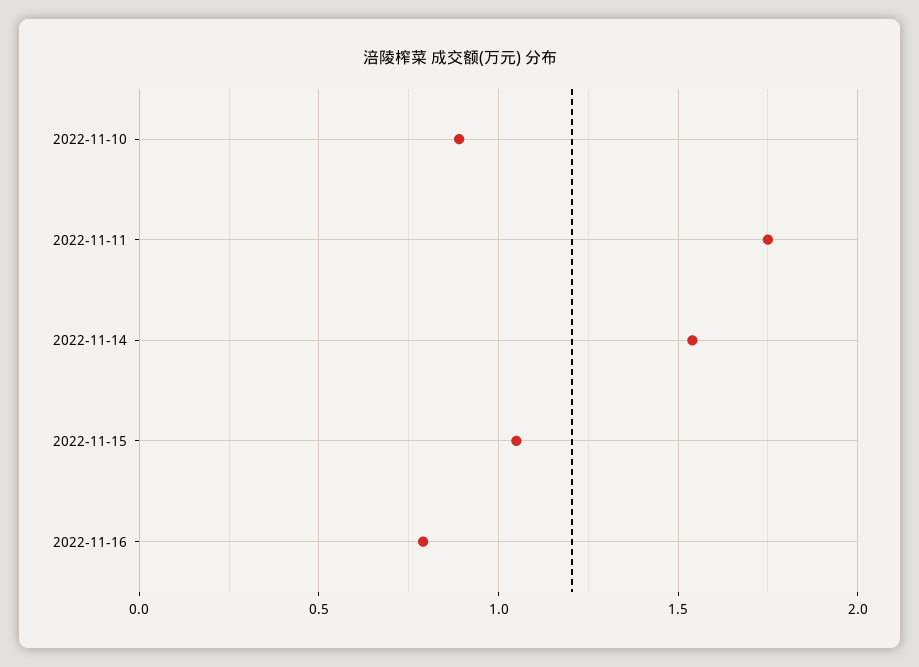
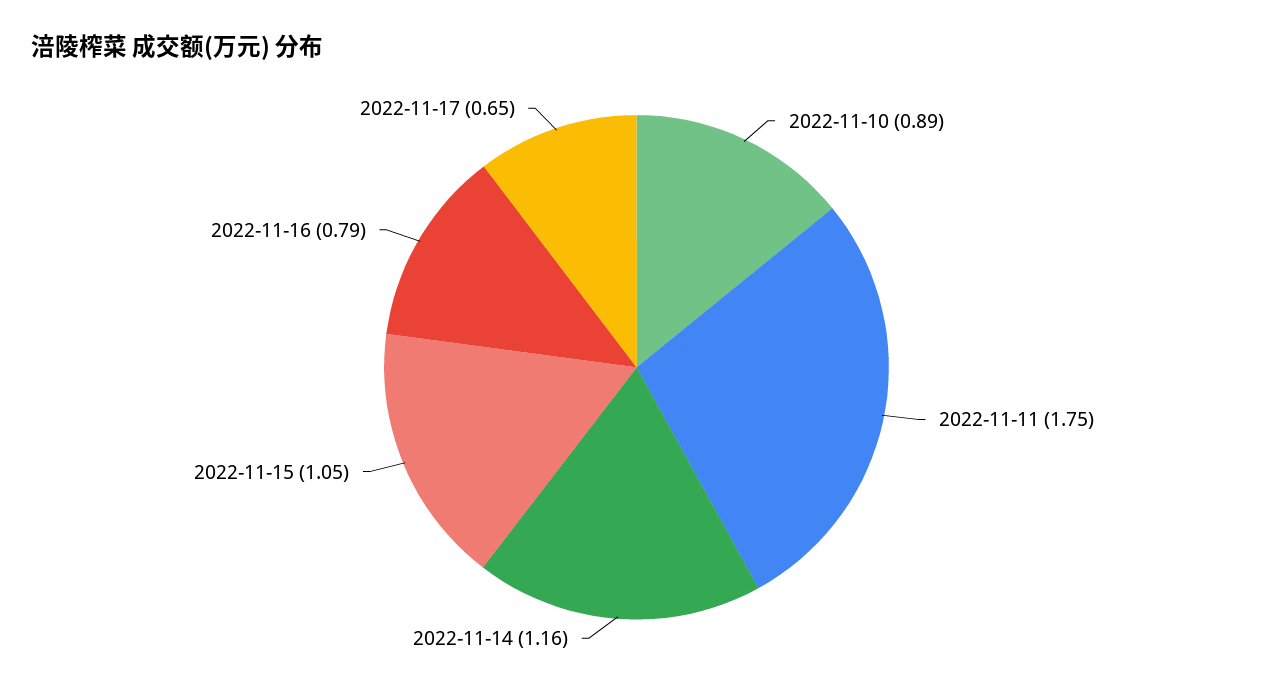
2022-11-14: 1.55 -> 1.16
2022-11-17: none -> 0.65

